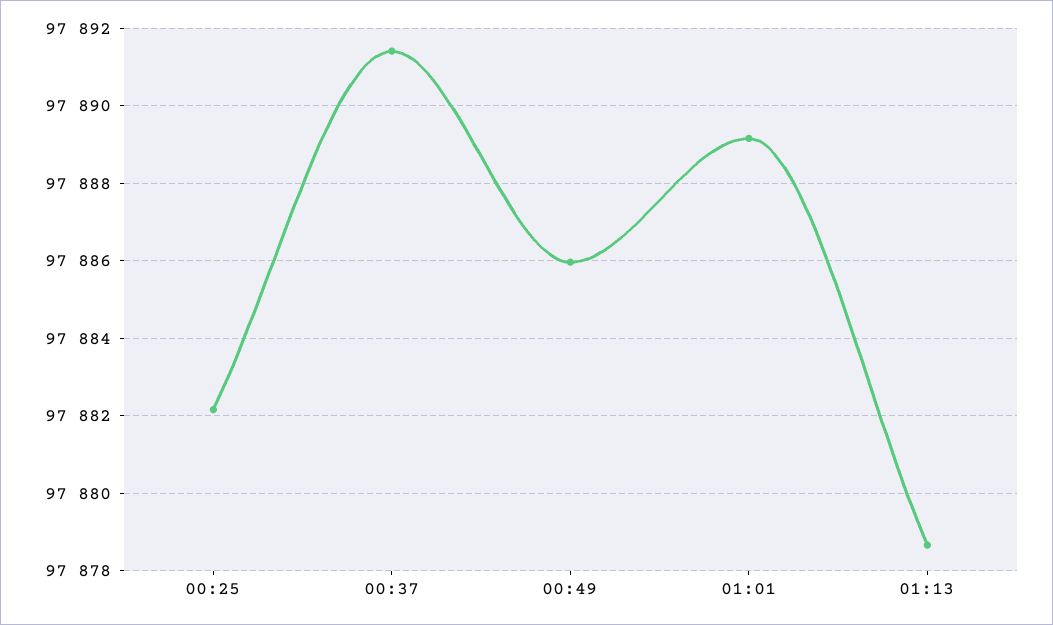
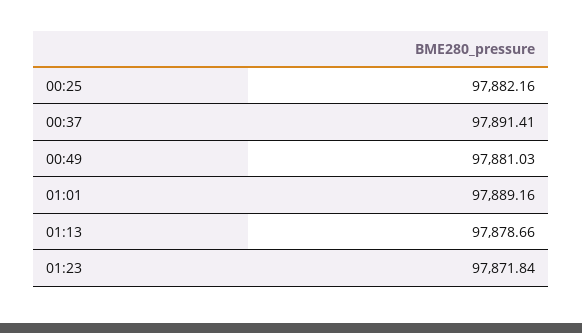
00:49: 97886 -> 97881.03
01:23: none -> 97871.84

